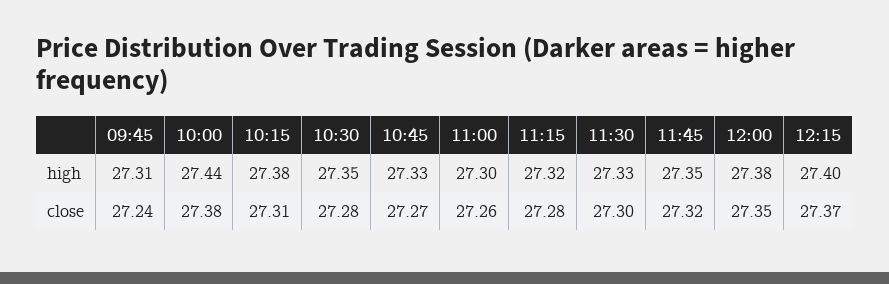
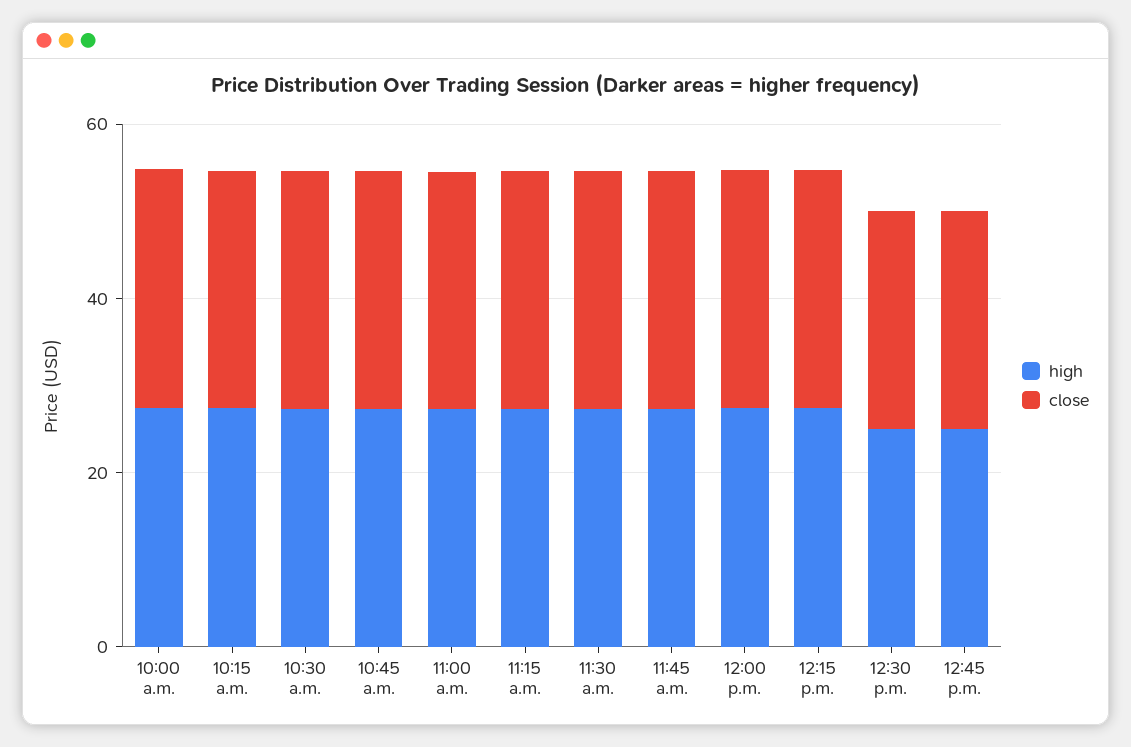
high, 09:45: 27.31 -> none
close, 09:45: 27.24 -> none
high, 12:30 p.m.: none -> 25
close, 12:30 p.m.: none -> 25
high, 12:45 p.m.: none -> 25
close, 12:45 p.m.: none -> 25

